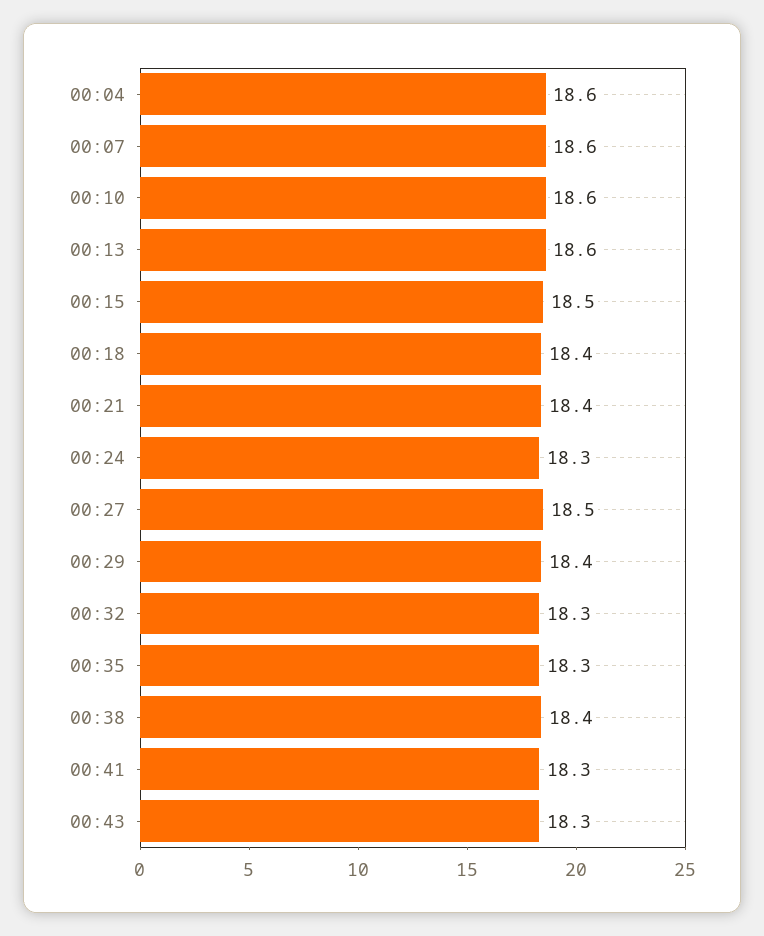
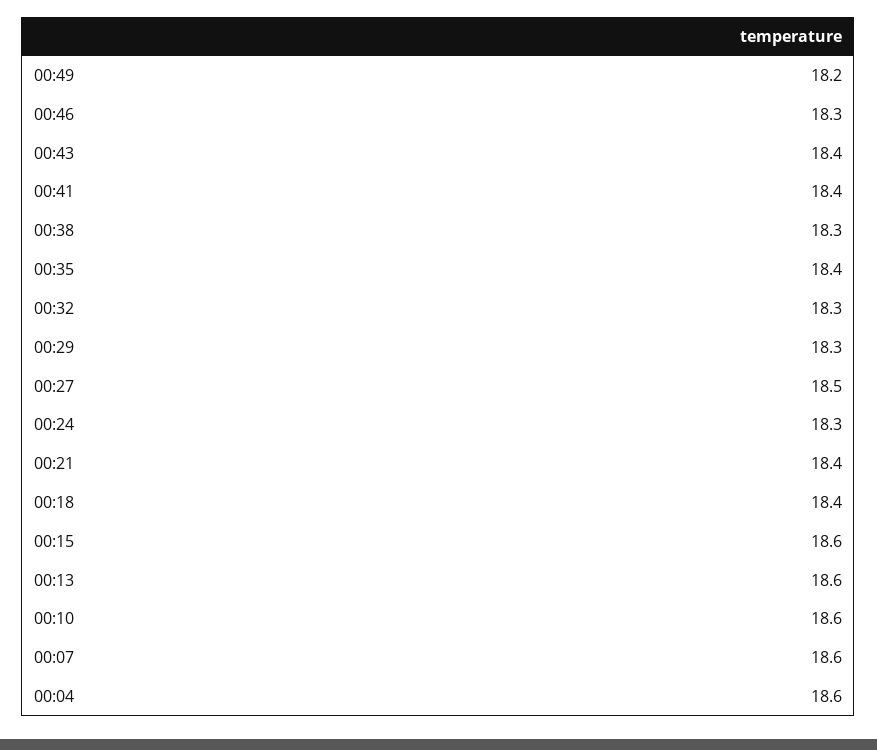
00:15: 18.5 -> 18.6
00:29: 18.4 -> 18.3
00:35: 18.3 -> 18.4
00:38: 18.4 -> 18.3
00:41: 18.3 -> 18.4
00:43: 18.3 -> 18.4
00:49: none -> 18.2
00:46: none -> 18.3

